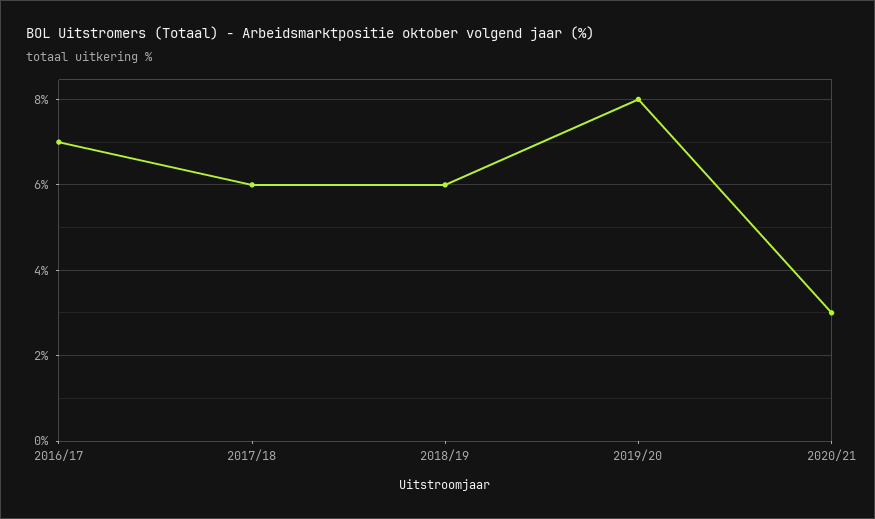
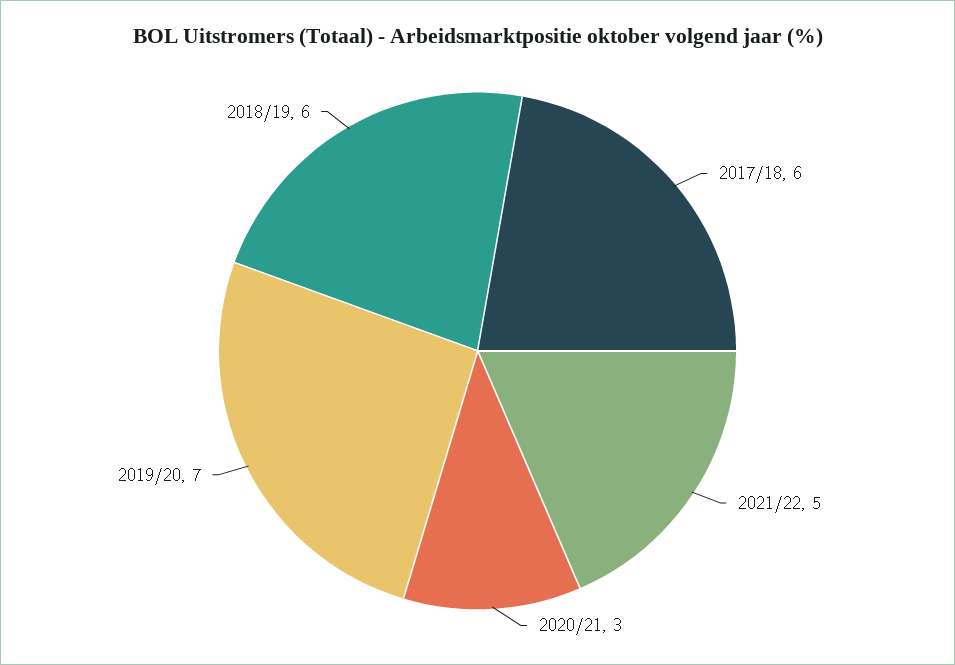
2016/17: 7 -> none
2019/20: 8 -> 7
2021/22: none -> 5

